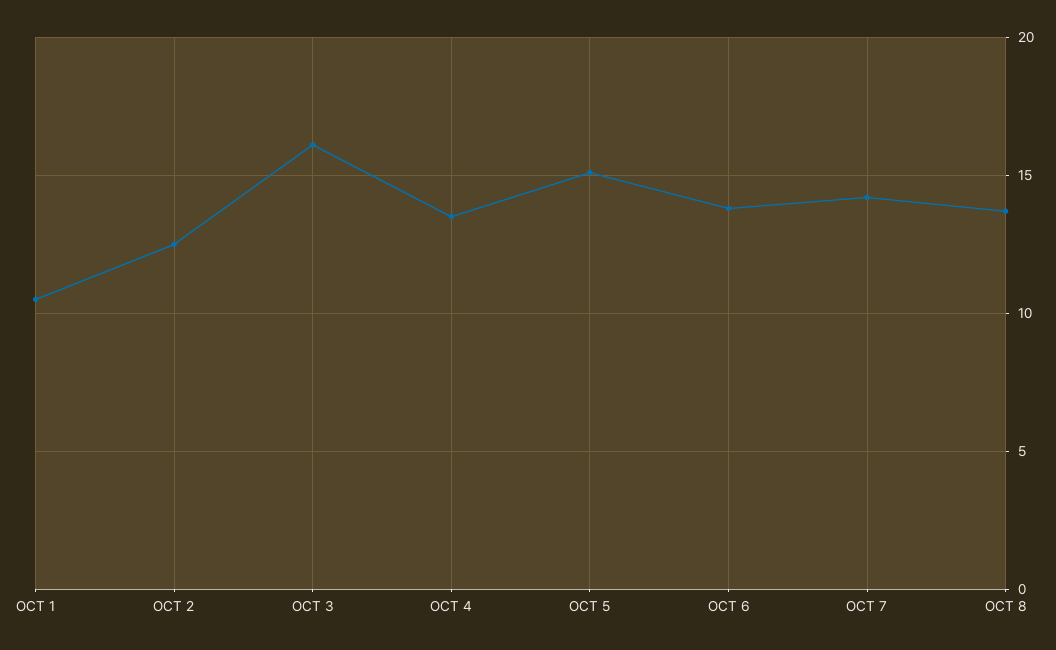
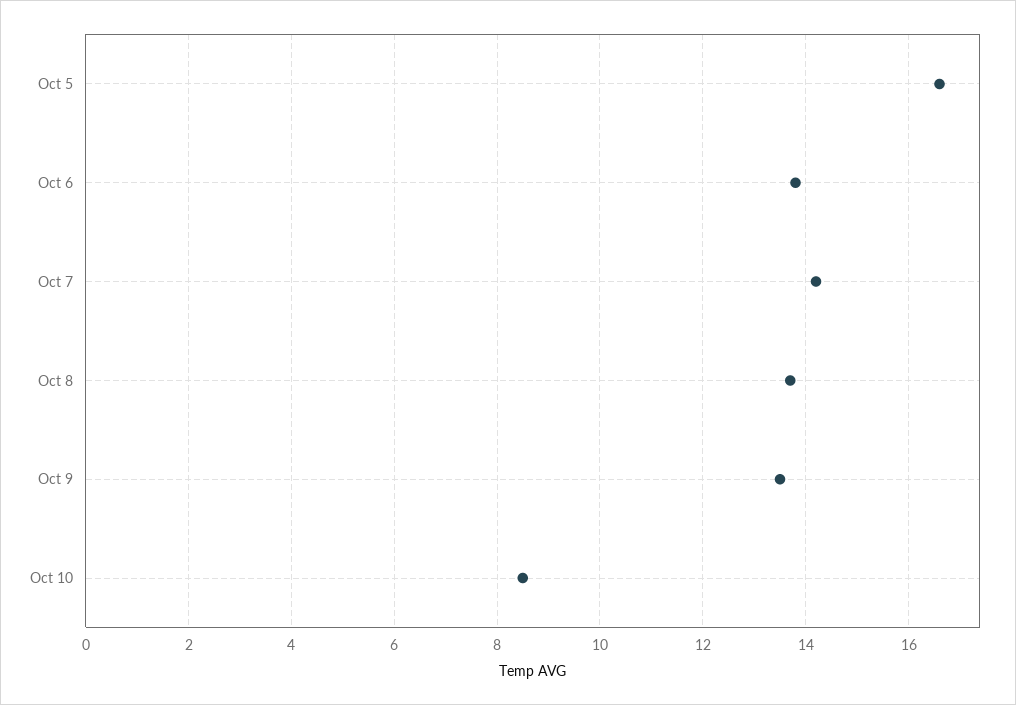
OCT 1: 10.5 -> none
OCT 2: 12.5 -> none
OCT 3: 16 -> none
OCT 4: 13.5 -> none
OCT 5: 15 -> 16.5
Oct 9: none -> 13.5
Oct 10: none -> 8.5

